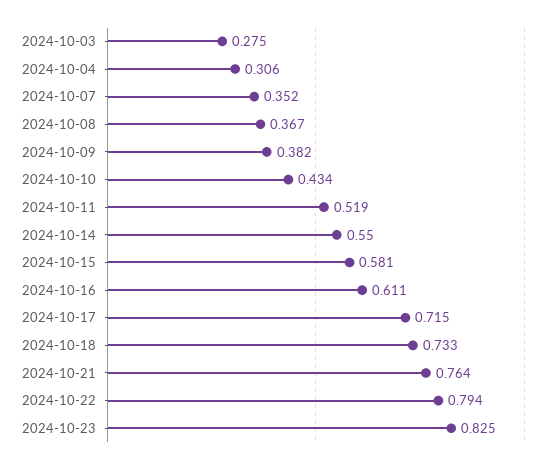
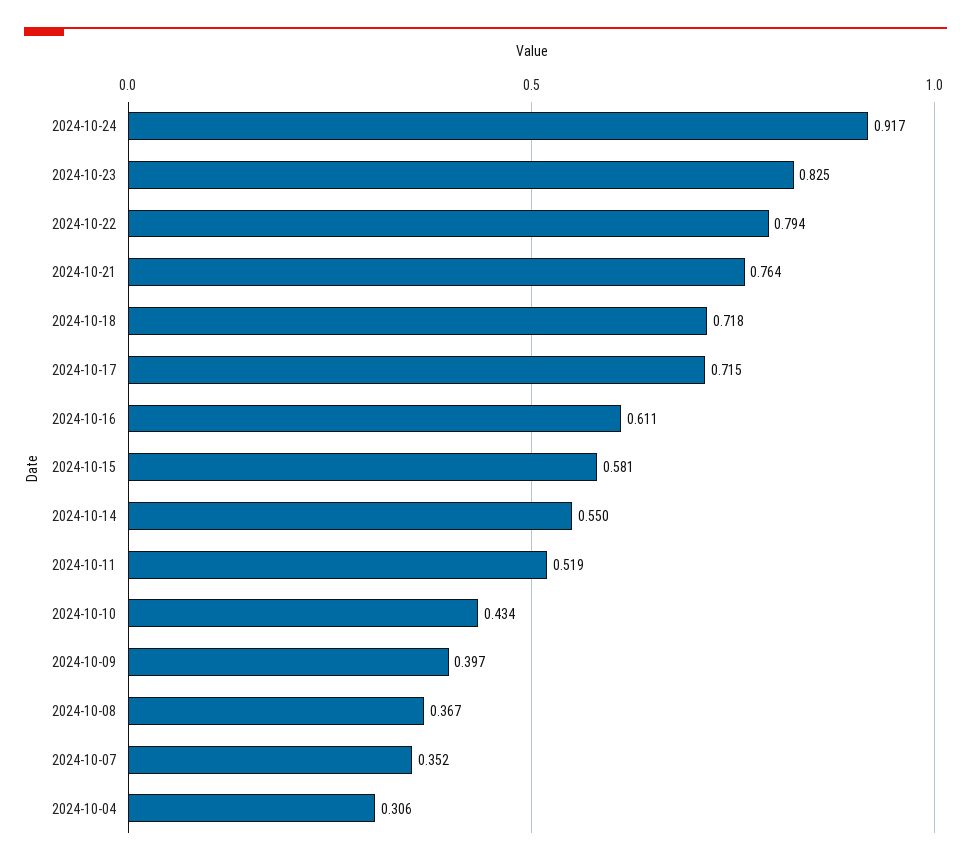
2024-10-03: 0.275 -> none
2024-10-09: 0.382 -> 0.397
2024-10-18: 0.733 -> 0.718
2024-10-24: none -> 0.917

